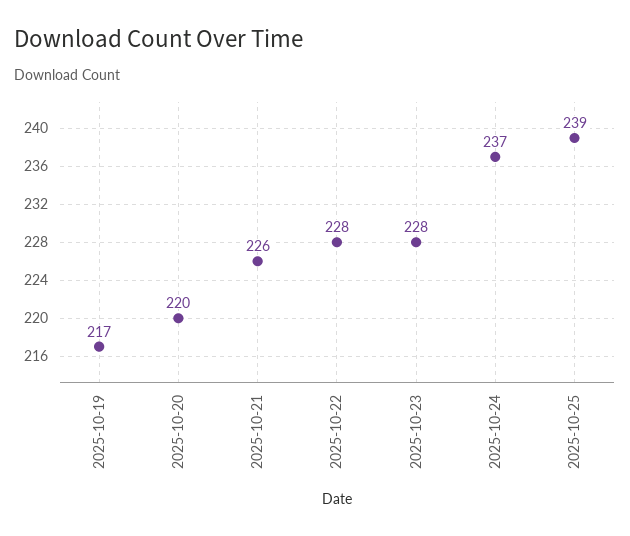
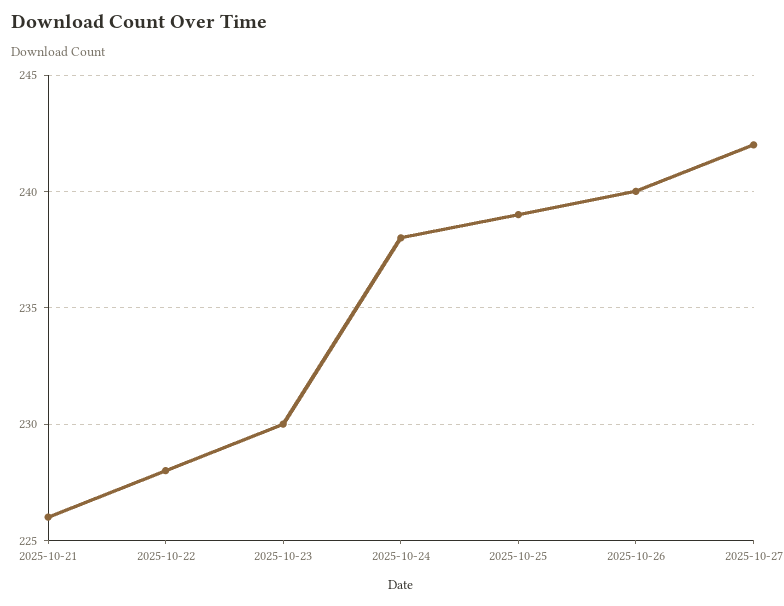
2025-10-19: 217 -> none
2025-10-20: 220 -> none
2025-10-23: 228 -> 230
2025-10-24: 237 -> 238
2025-10-26: none -> 240
2025-10-27: none -> 242

